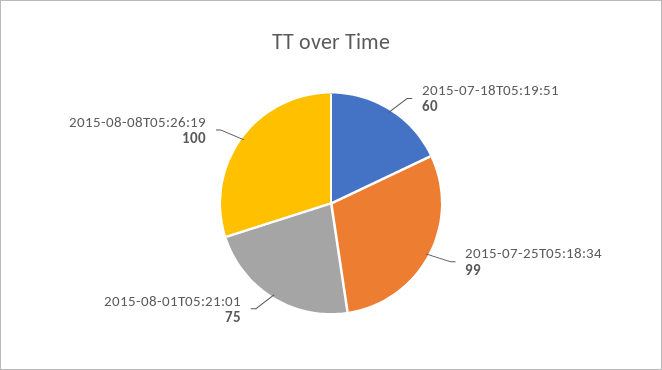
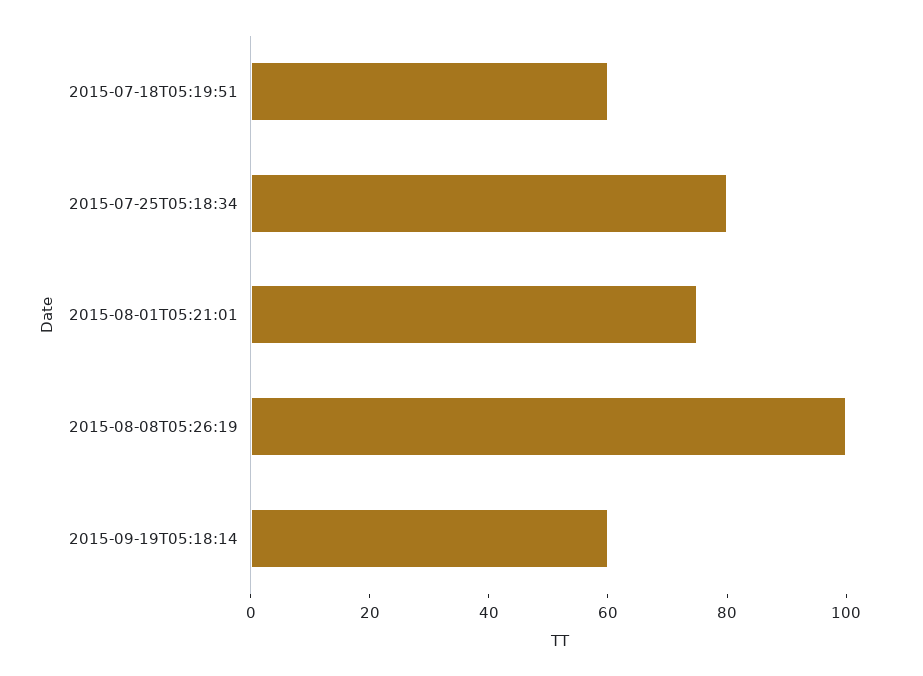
2015-07-25T05:18:34: 99 -> 80
2015-09-19T05:18:14: none -> 60

